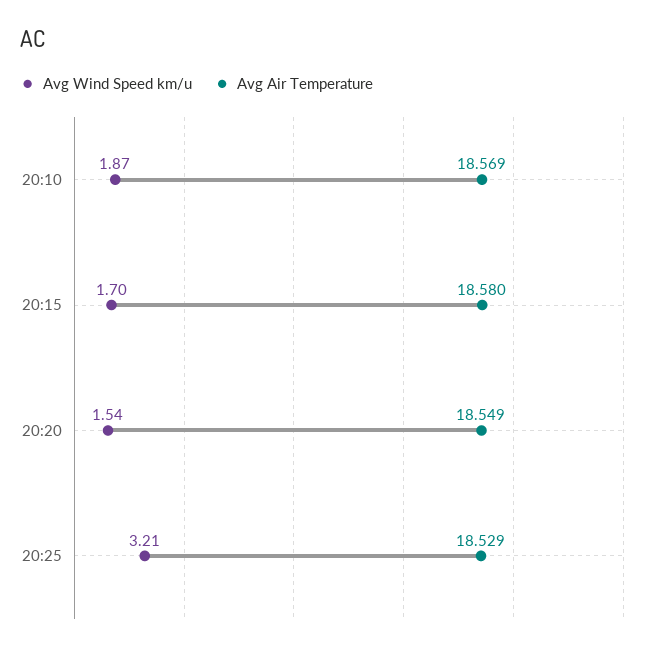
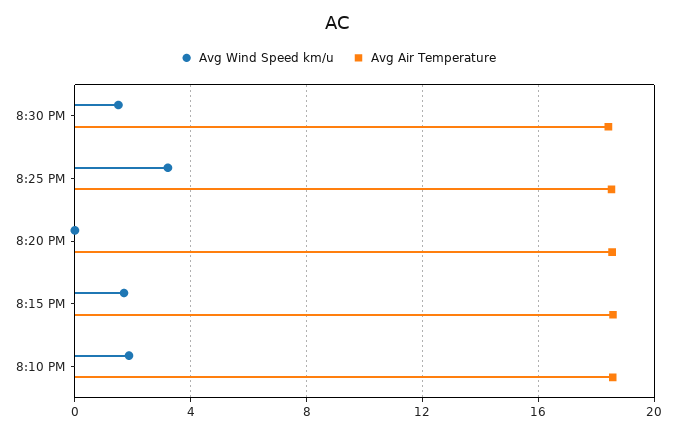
Avg Wind Speed km/u, 20:20: 1.54 -> 0
Avg Wind Speed km/u, 8:30 PM: none -> 1.5
Avg Air Temperature, 8:30 PM: none -> 18.5

